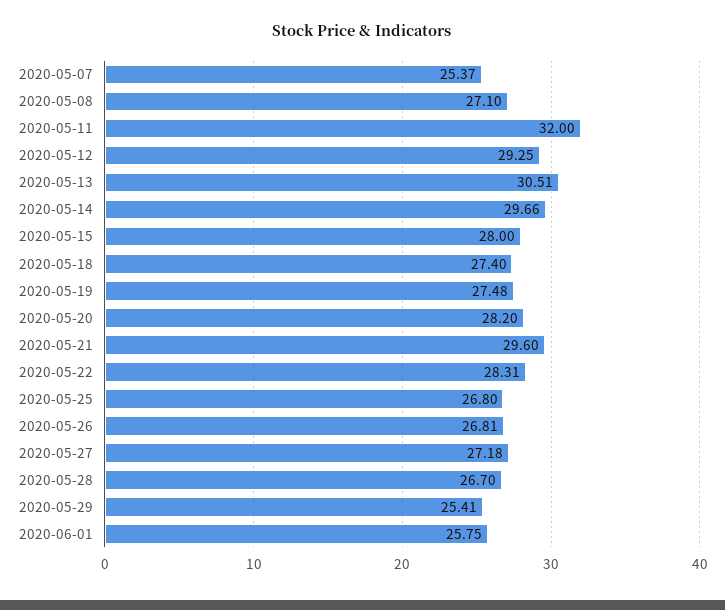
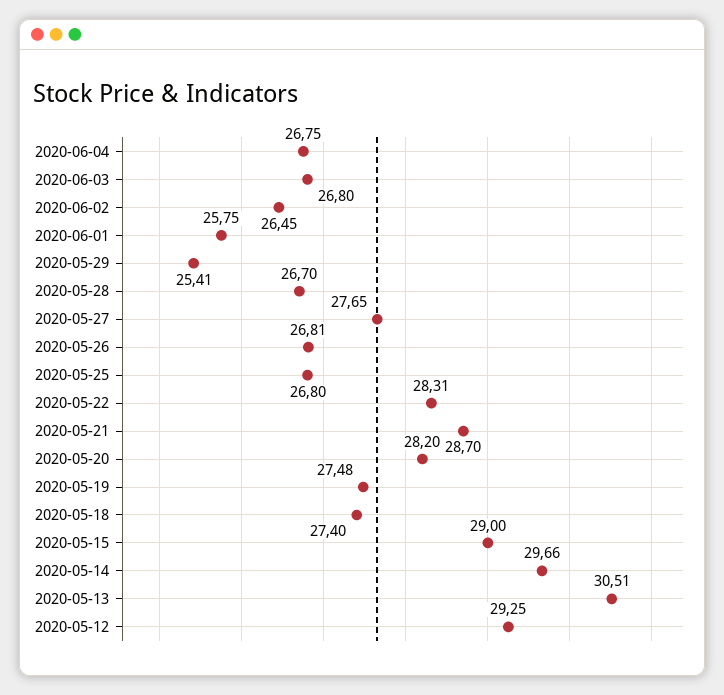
2020-05-07: 25.37 -> none
2020-05-08: 27.1 -> none
2020-05-11: 32 -> none
2020-05-15: 28 -> 29
2020-05-21: 29.6 -> 28.7
2020-05-27: 27.18 -> 27.65
2020-06-04: none -> 26.75
2020-06-03: none -> 26.8
2020-06-02: none -> 26.45

